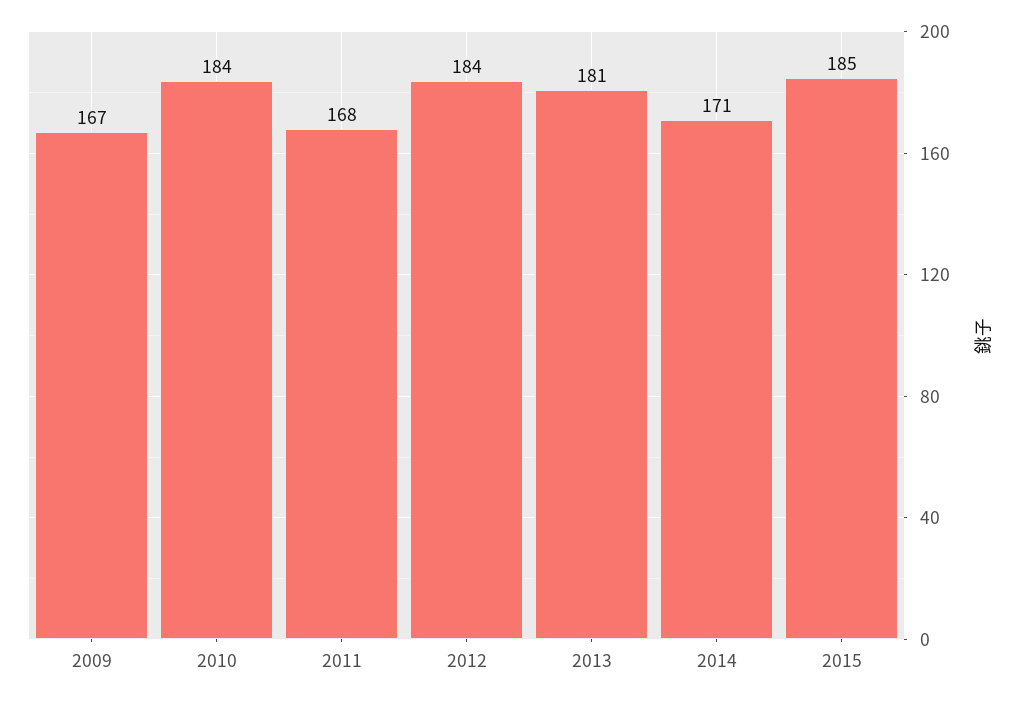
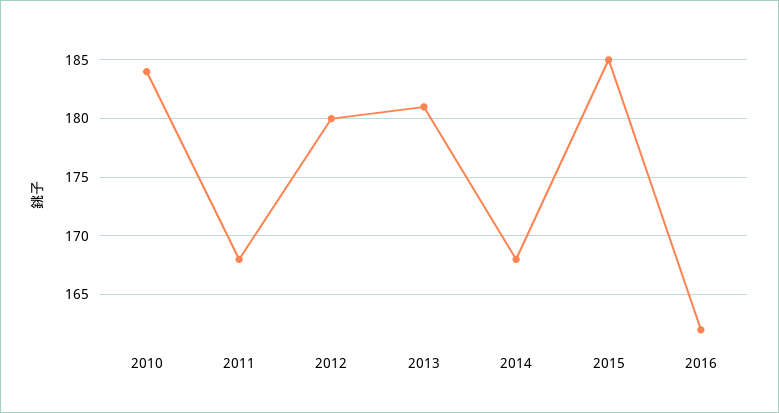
2009: 167 -> none
2012: 184 -> 180
2014: 171 -> 168
2016: none -> 162

